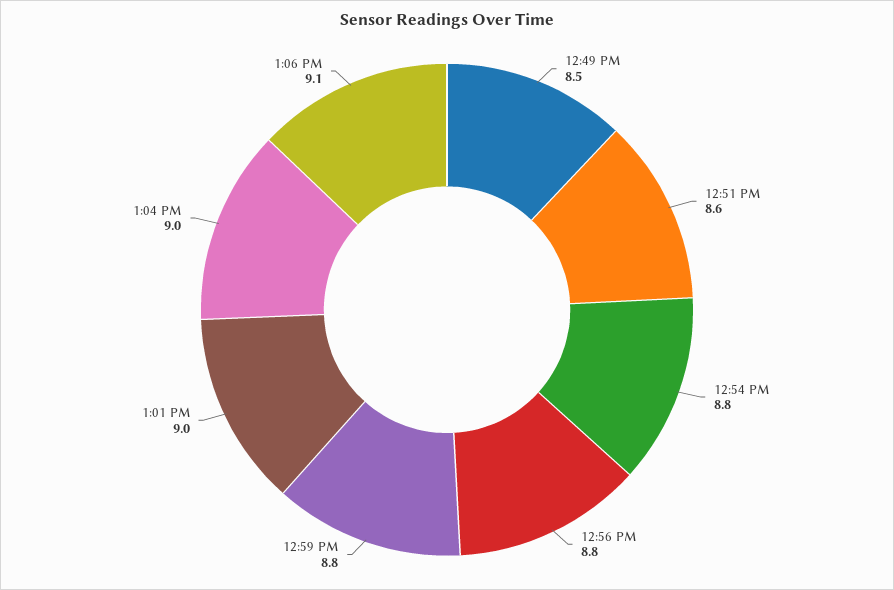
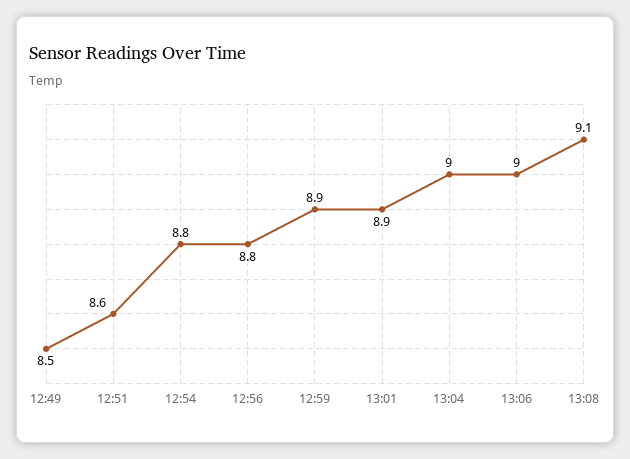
12:59 PM: 8.8 -> 8.9
1:01 PM: 9 -> 8.9
1:06 PM: 9.1 -> 9
13:08: none -> 9.1

